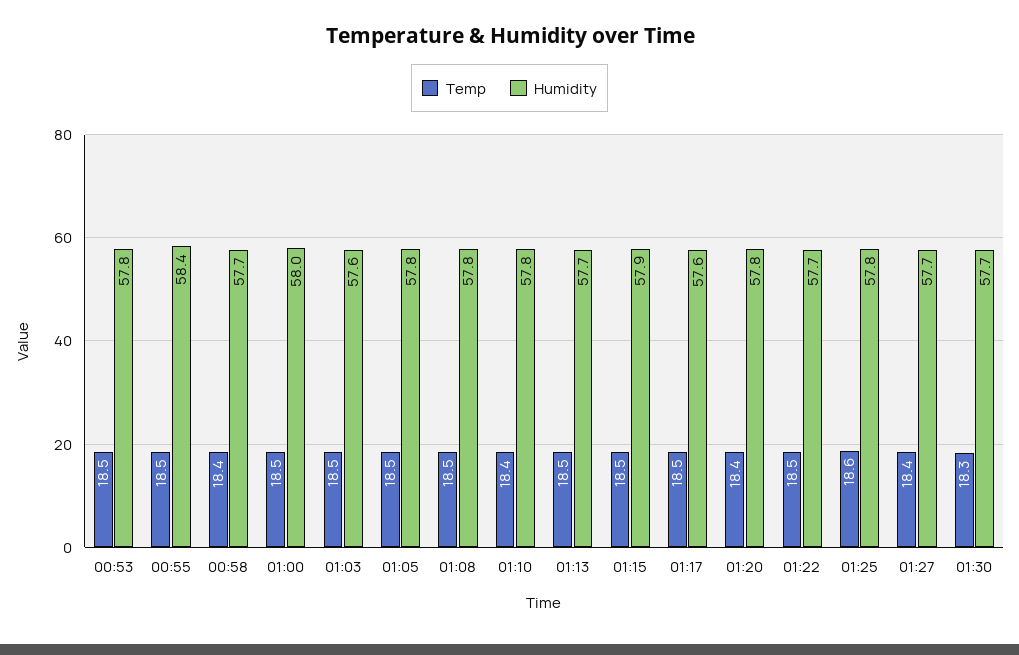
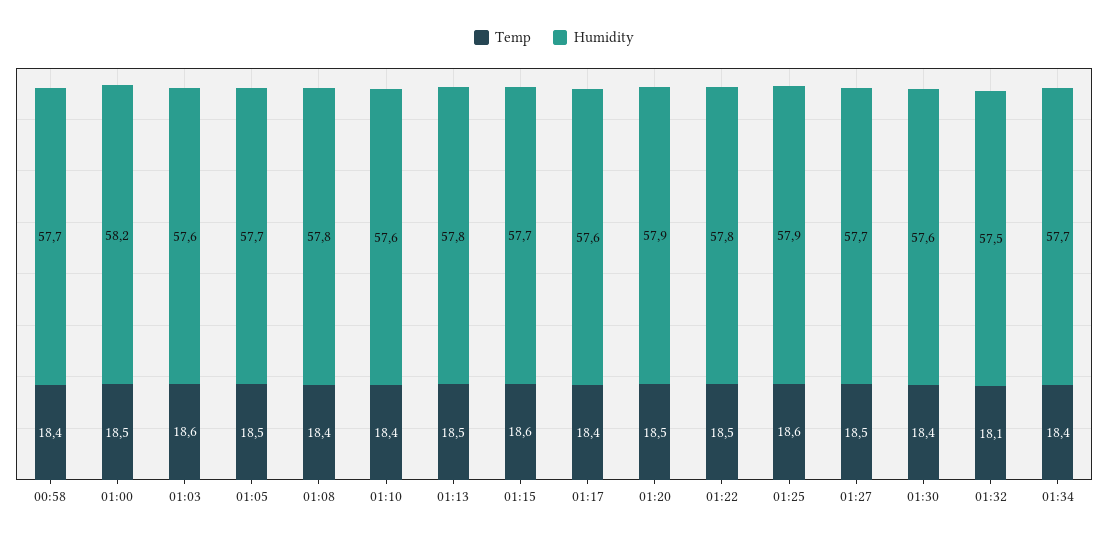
Temp, 00:53: 18.5 -> none
Humidity, 00:53: 57.8 -> none
Temp, 00:55: 18.5 -> none
Humidity, 00:55: 58.4 -> none
Humidity, 01:00: 58 -> 58.2
Temp, 01:03: 18.5 -> 18.6
Humidity, 01:05: 57.8 -> 57.7
Temp, 01:08: 18.5 -> 18.4
Humidity, 01:10: 57.8 -> 57.6
Humidity, 01:13: 57.7 -> 57.8
Temp, 01:15: 18.5 -> 18.6
Humidity, 01:15: 57.9 -> 57.7
Temp, 01:17: 18.5 -> 18.4
Temp, 01:20: 18.4 -> 18.5
Humidity, 01:20: 57.8 -> 57.9
Humidity, 01:22: 57.7 -> 57.8
Humidity, 01:25: 57.8 -> 57.9
Temp, 01:27: 18.4 -> 18.5
Temp, 01:30: 18.3 -> 18.4
Humidity, 01:30: 57.7 -> 57.6
Temp, 01:32: none -> 18.1
Humidity, 01:32: none -> 57.5
Temp, 01:34: none -> 18.4
Humidity, 01:34: none -> 57.7

